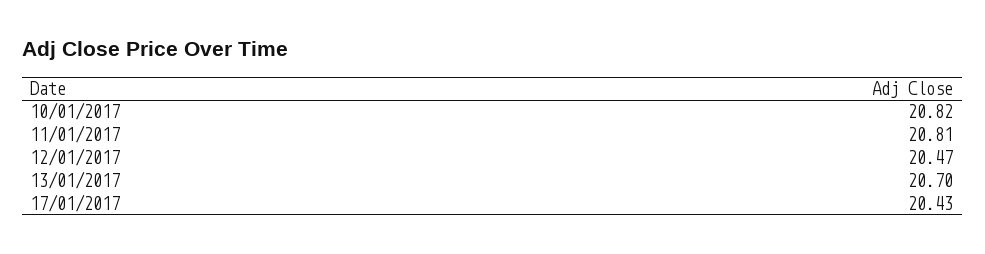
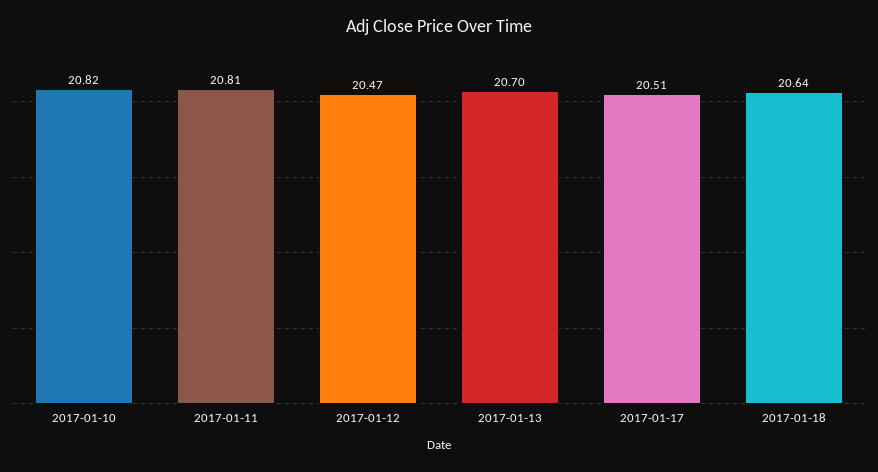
17/01/2017: 20.43 -> 20.51
2017-01-18: none -> 20.64

